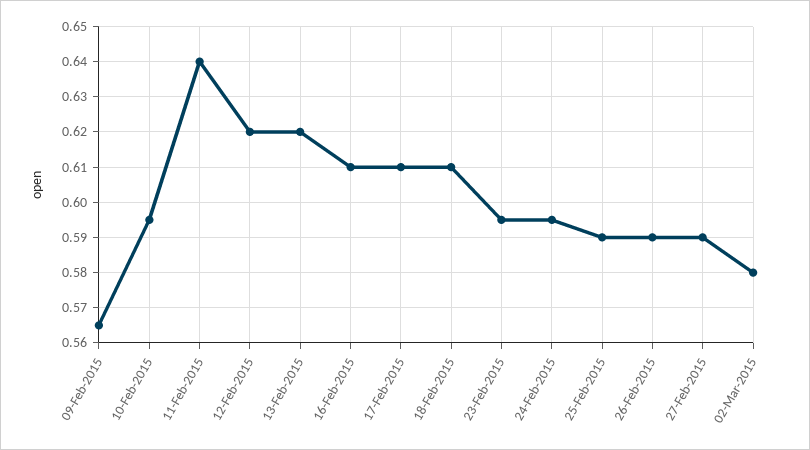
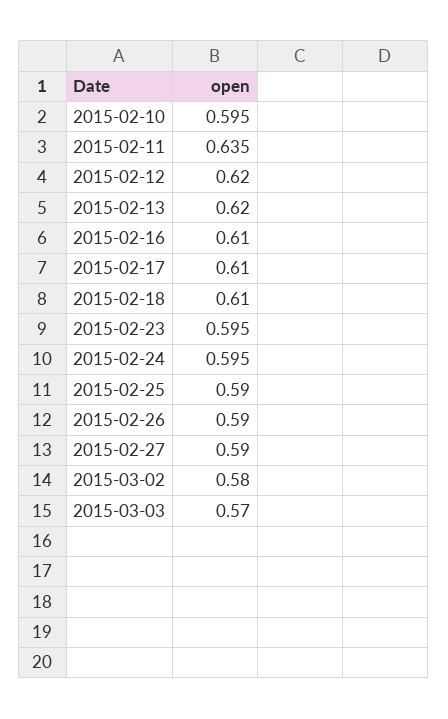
09-Feb-2015: 0.565 -> none
11-Feb-2015: 0.64 -> 0.635
2015-03-03: none -> 0.57

